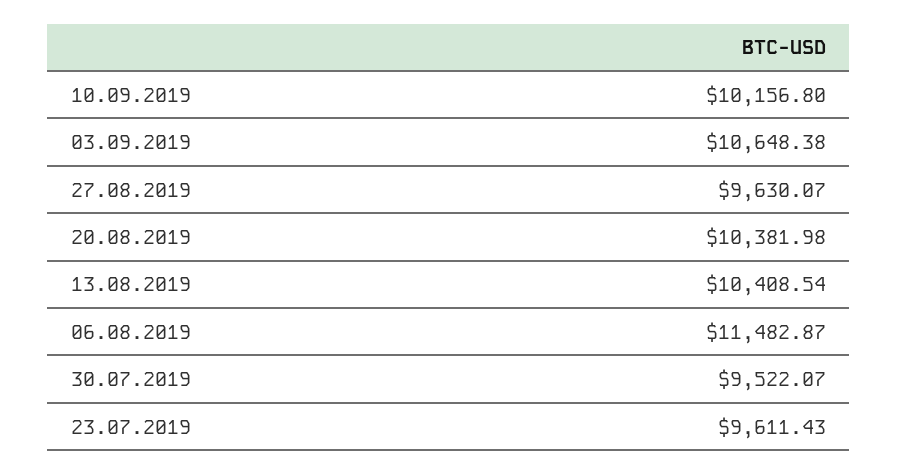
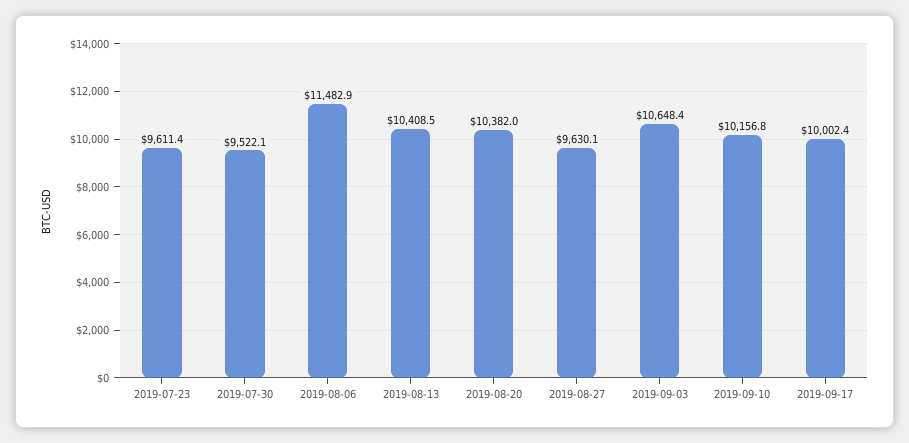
2019-09-17: none -> 10002.4

